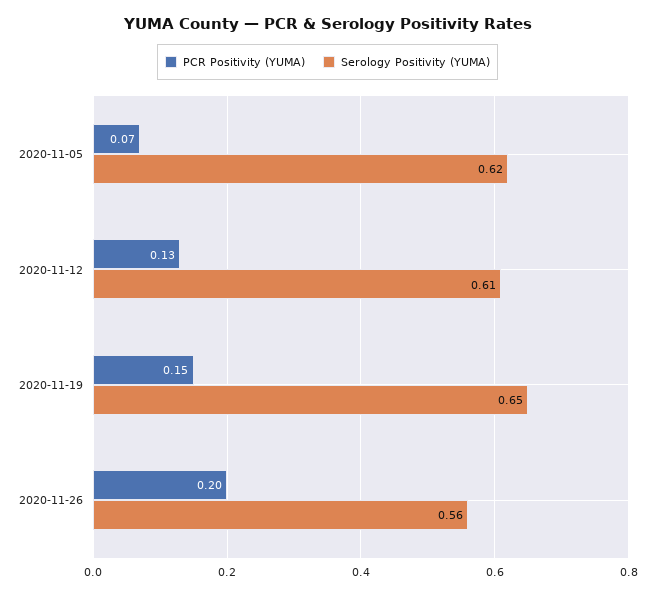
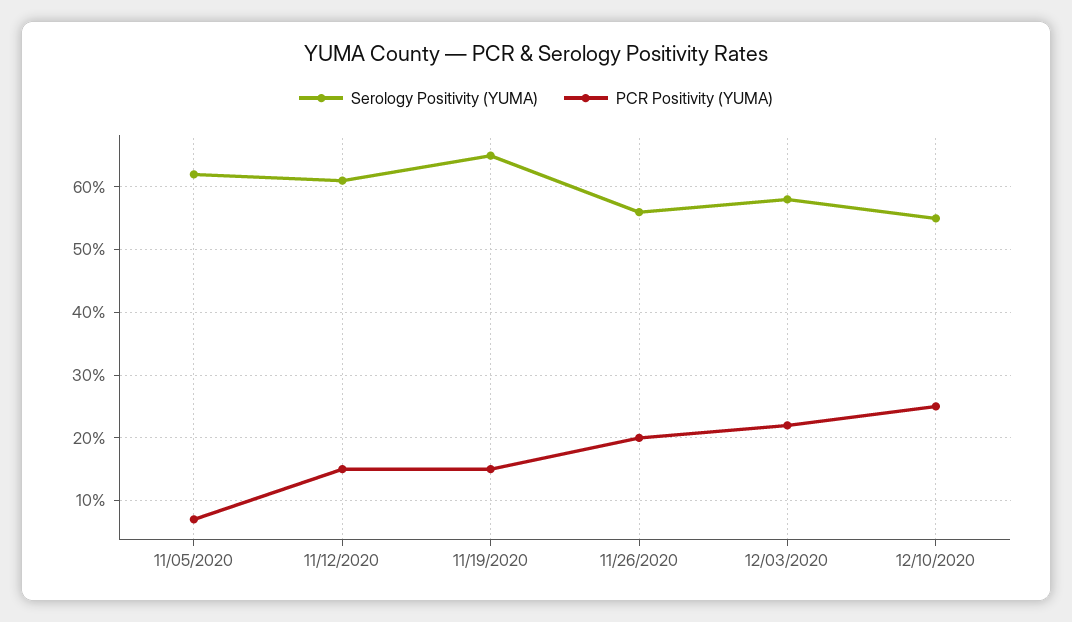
PCR Positivity (YUMA), 2020-11-12: 0.13 -> 0.15
Serology Positivity (YUMA), 12/03/2020: none -> 0.58
PCR Positivity (YUMA), 12/03/2020: none -> 0.22
Serology Positivity (YUMA), 12/10/2020: none -> 0.55
PCR Positivity (YUMA), 12/10/2020: none -> 0.25

